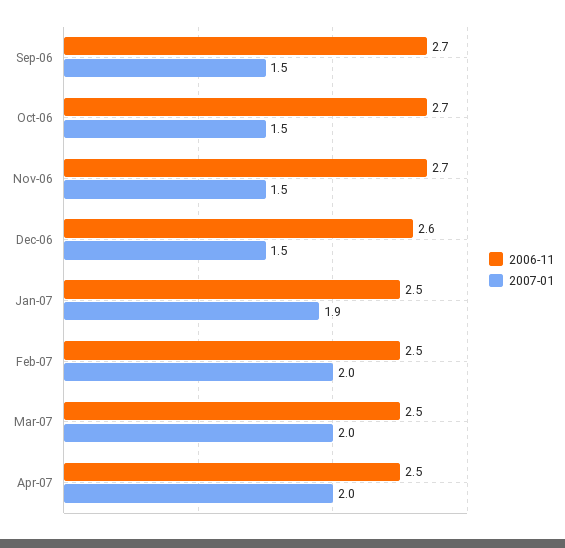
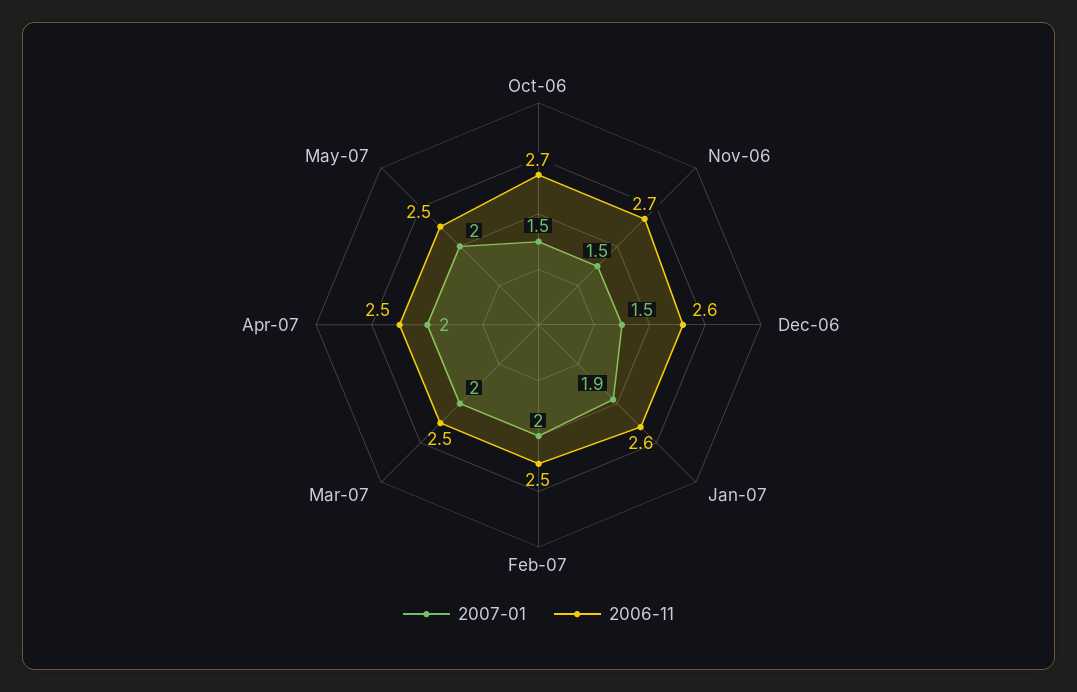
2006-11, Sep-06: 2.7 -> none
2007-01, Sep-06: 1.5 -> none
2006-11, Jan-07: 2.5 -> 2.6
2007-01, May-07: none -> 2
2006-11, May-07: none -> 2.5

